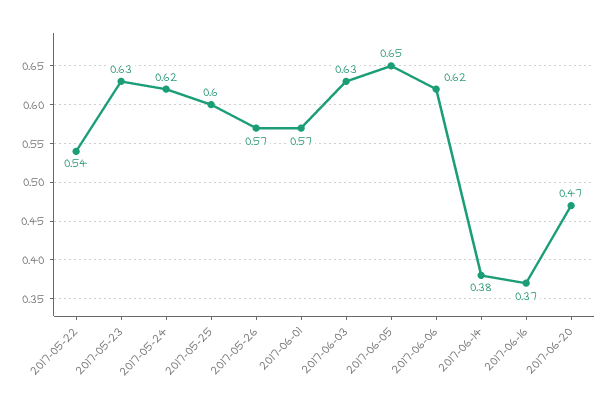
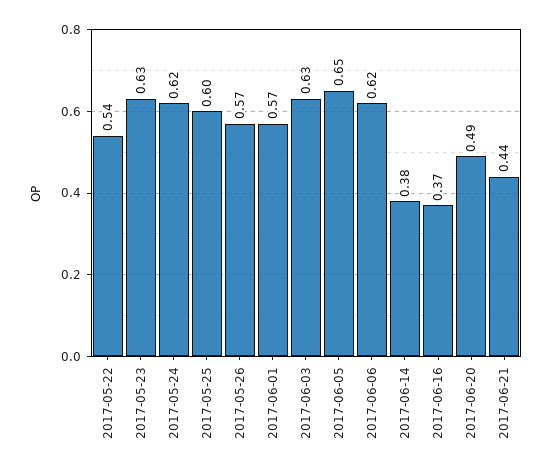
2017-06-20: 0.47 -> 0.49
2017-06-21: none -> 0.44

